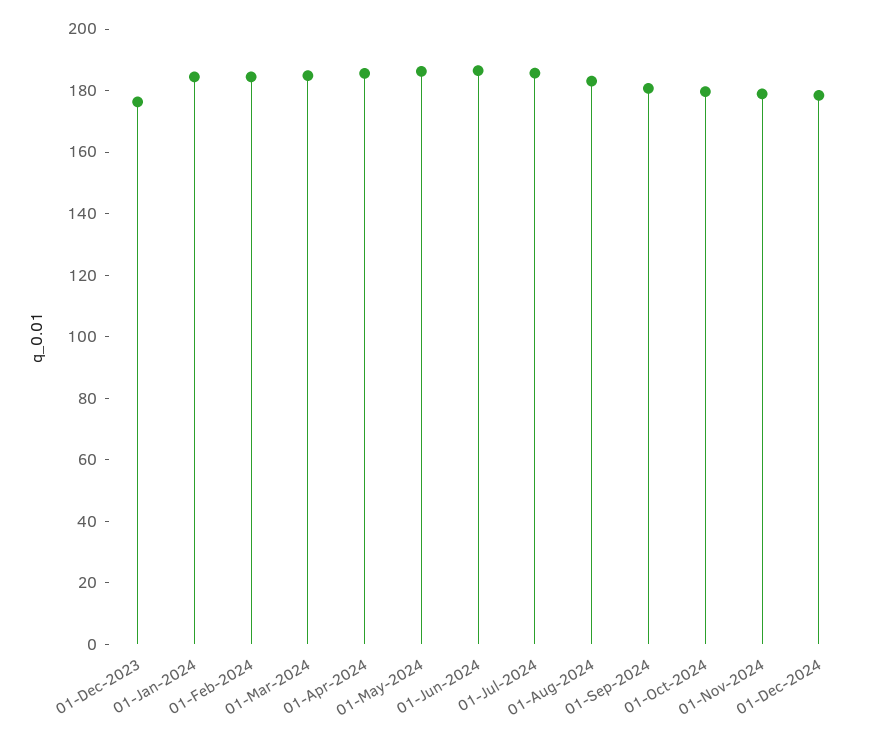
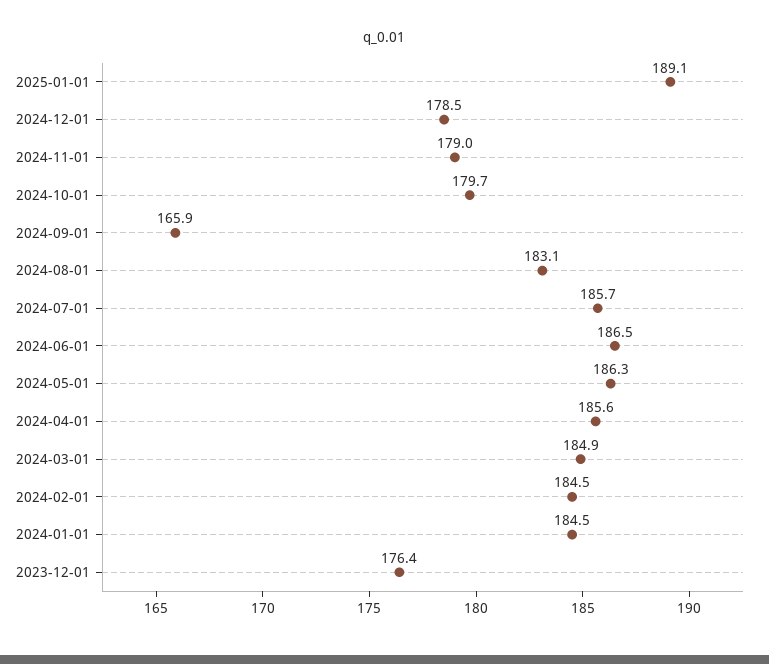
01-Sep-2024: 180 -> 165.9
2025-01-01: none -> 189.1

